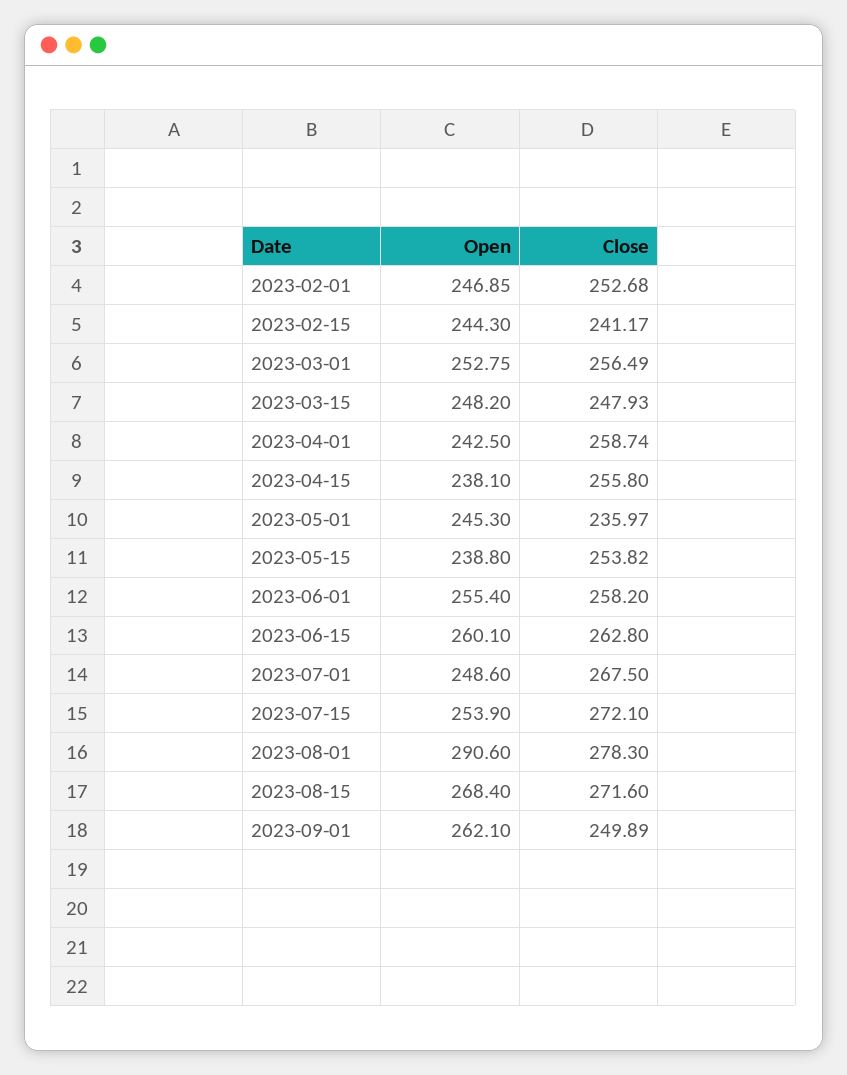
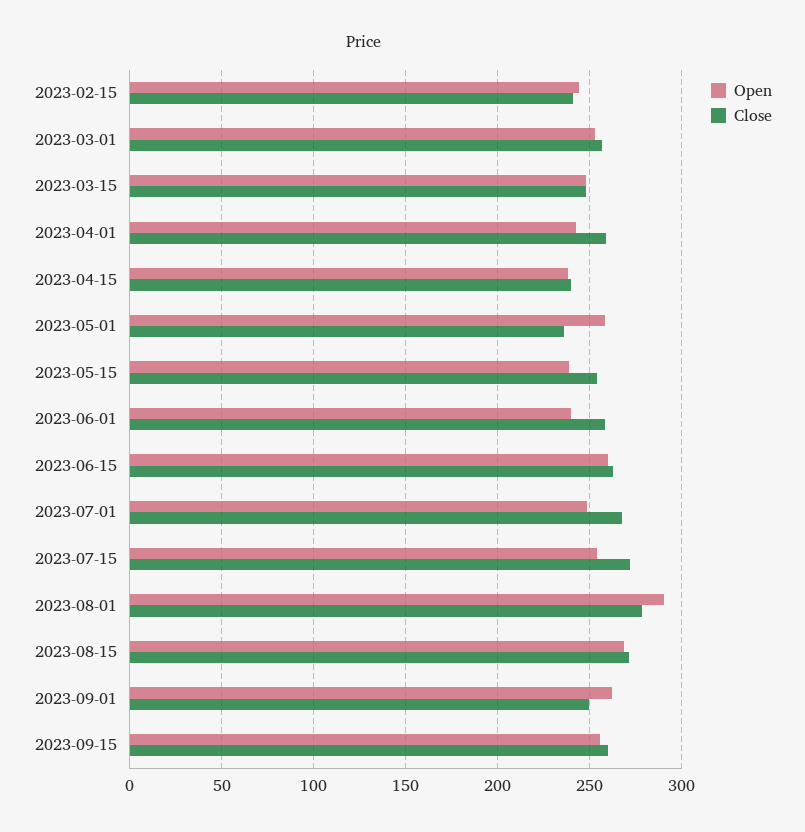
Open, 2023-02-01: 246.85 -> none
Close, 2023-02-01: 252.68 -> none
Close, 2023-04-15: 255.8 -> 240
Open, 2023-05-01: 245.3 -> 260
Open, 2023-06-01: 255.4 -> 240
Open, 2023-09-15: none -> 255
Close, 2023-09-15: none -> 260

